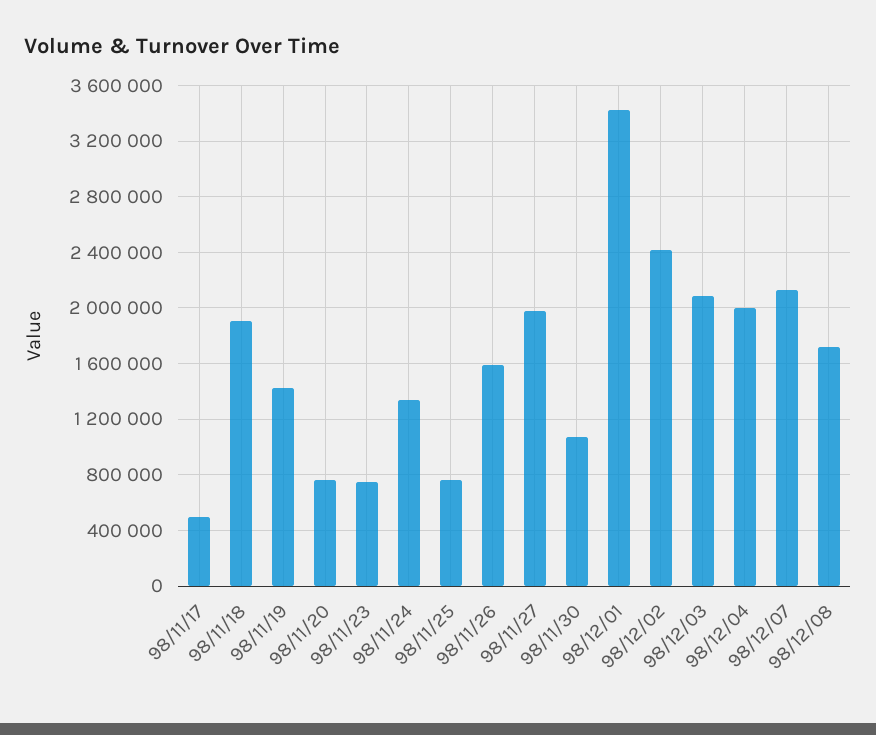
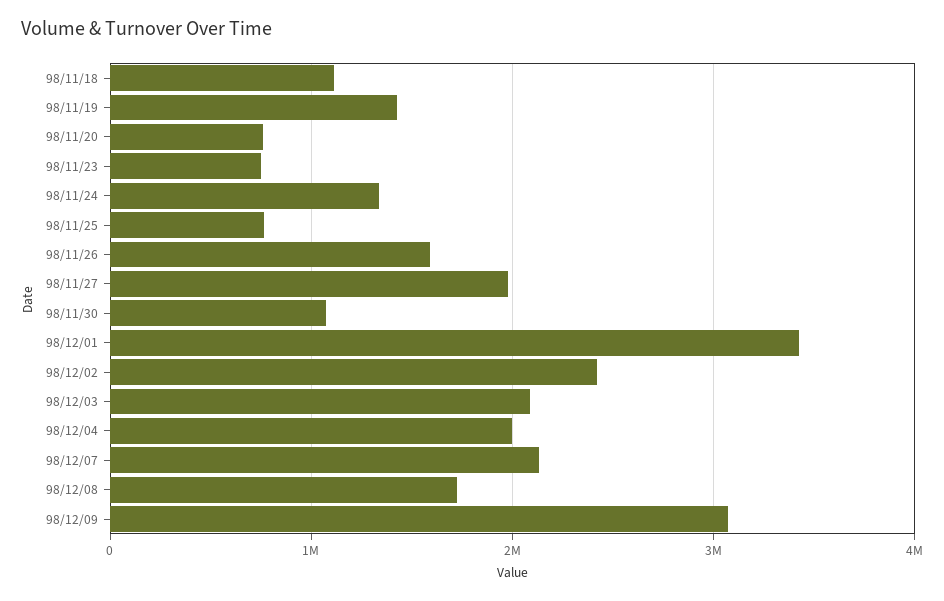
98/11/17: 500000 -> none
98/11/18: 1900000 -> 1100000
98/12/09: none -> 3100000

